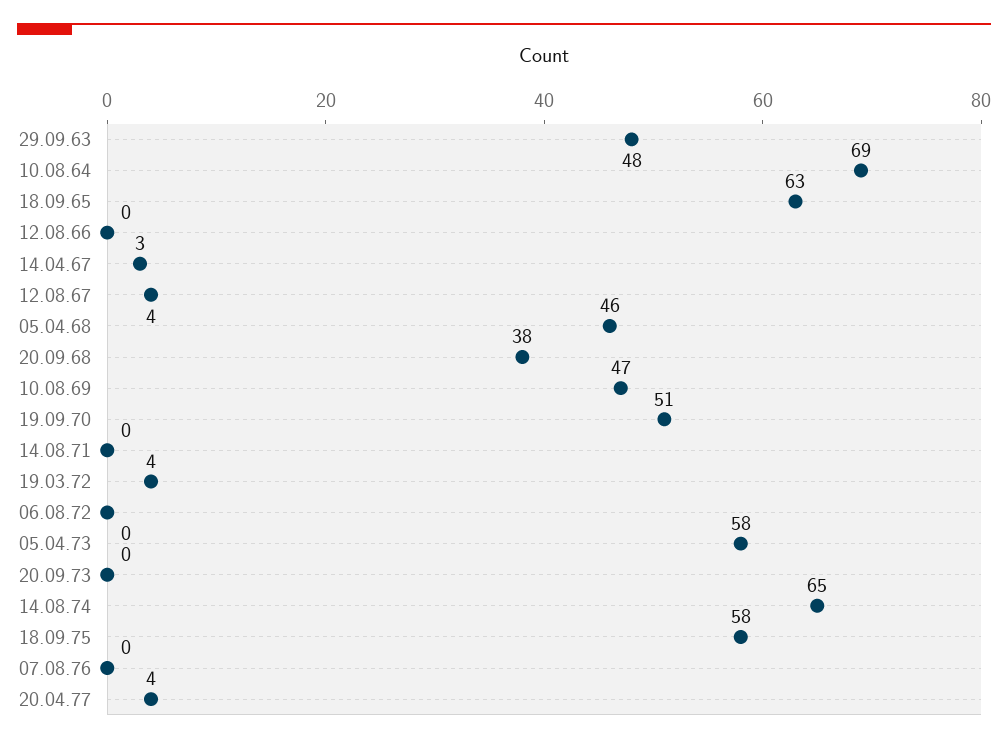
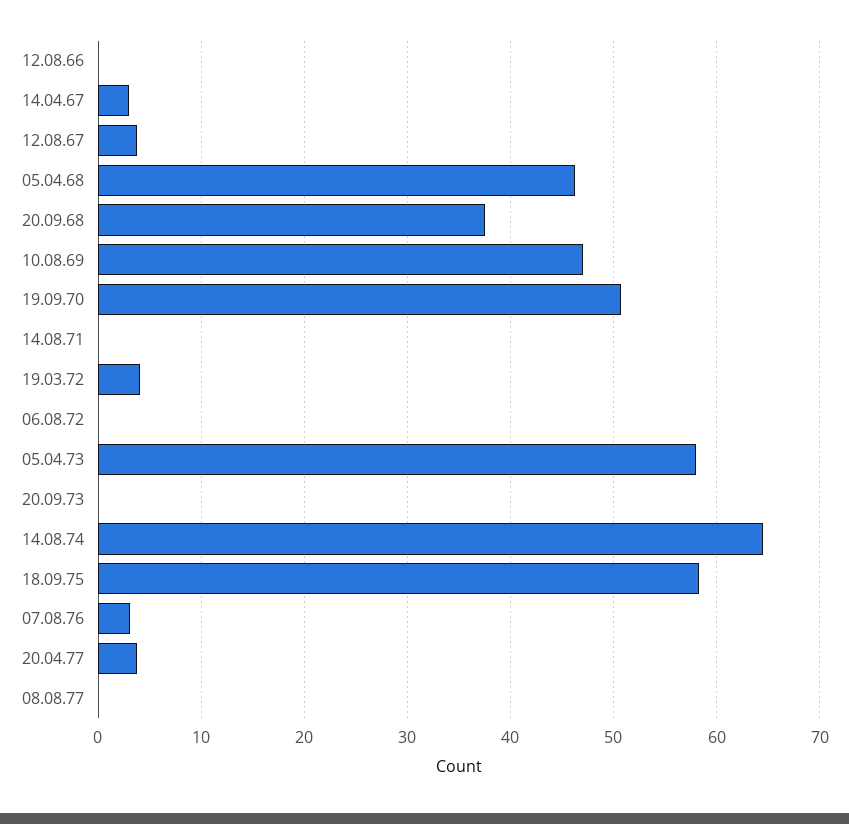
29.09.63: 48 -> none
10.08.64: 69 -> none
18.09.65: 63 -> none
07.08.76: 0 -> 3
08.08.77: none -> 0

